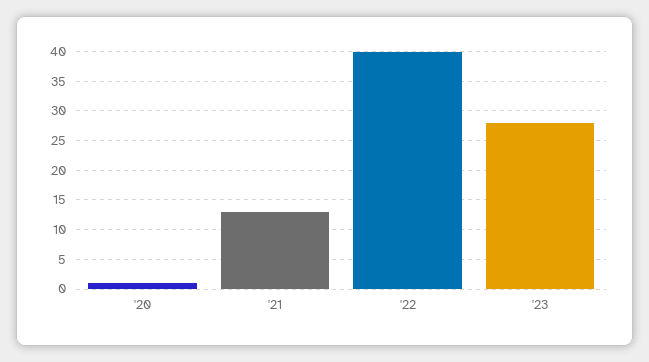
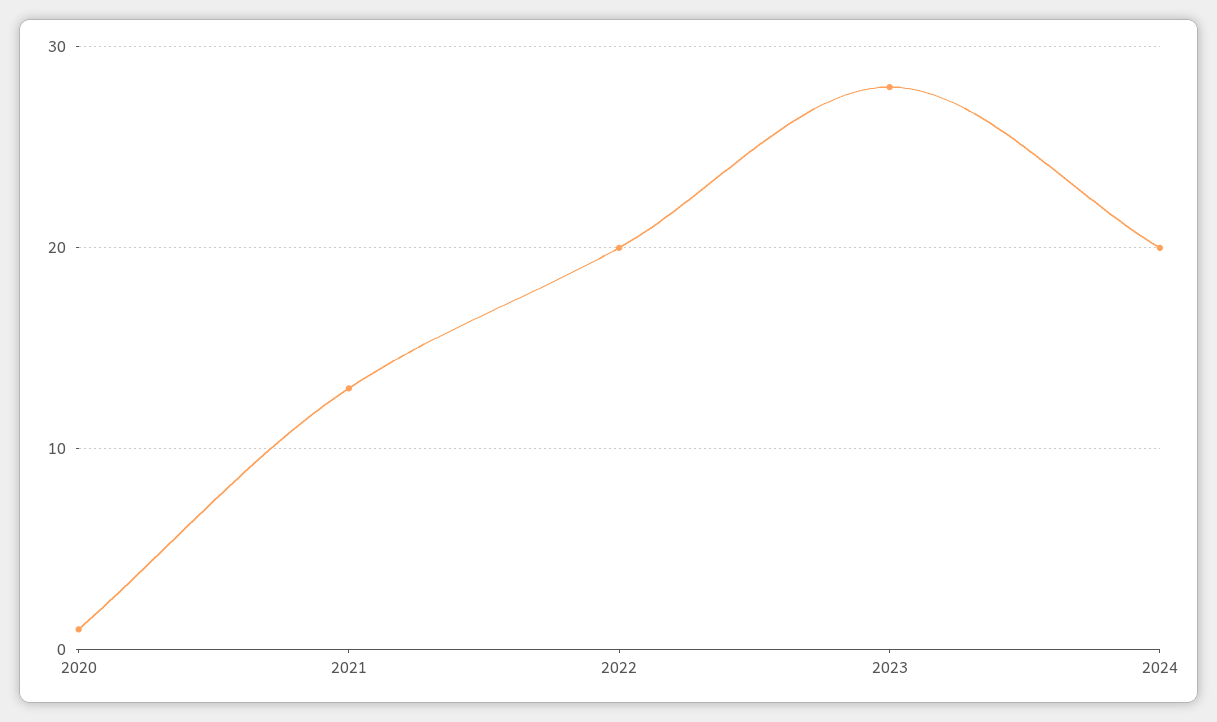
'22: 40 -> 20
2024: none -> 20

